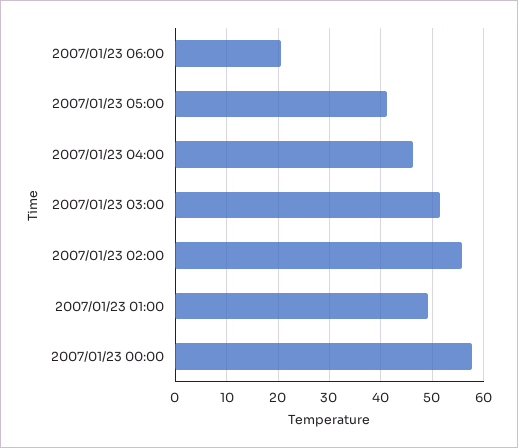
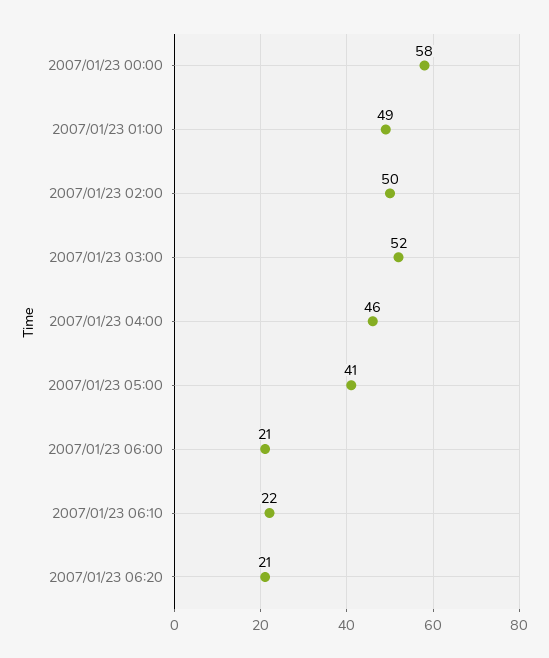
2007/01/23 02:00: 56 -> 50
2007/01/23 06:10: none -> 22
2007/01/23 06:20: none -> 21

